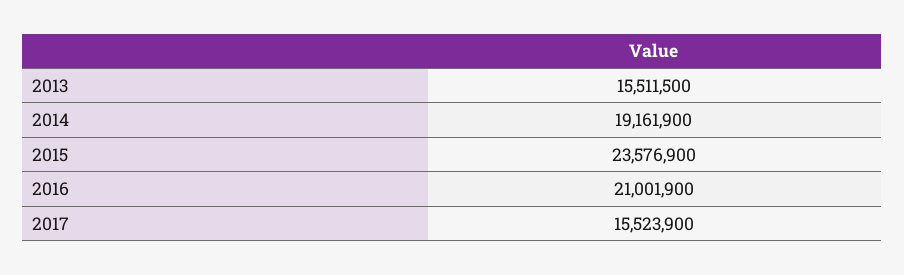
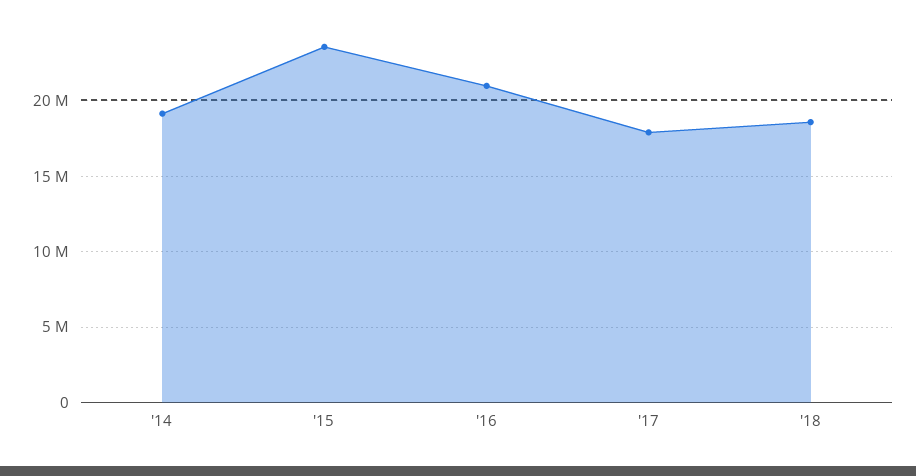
2013: 15511500 -> none
2017: 15523900 -> 18000000
'18: none -> 18500000

